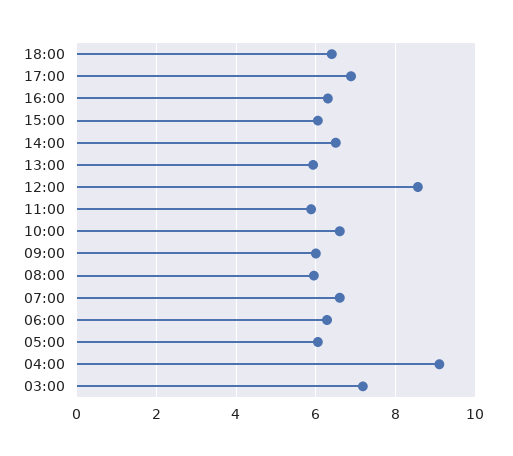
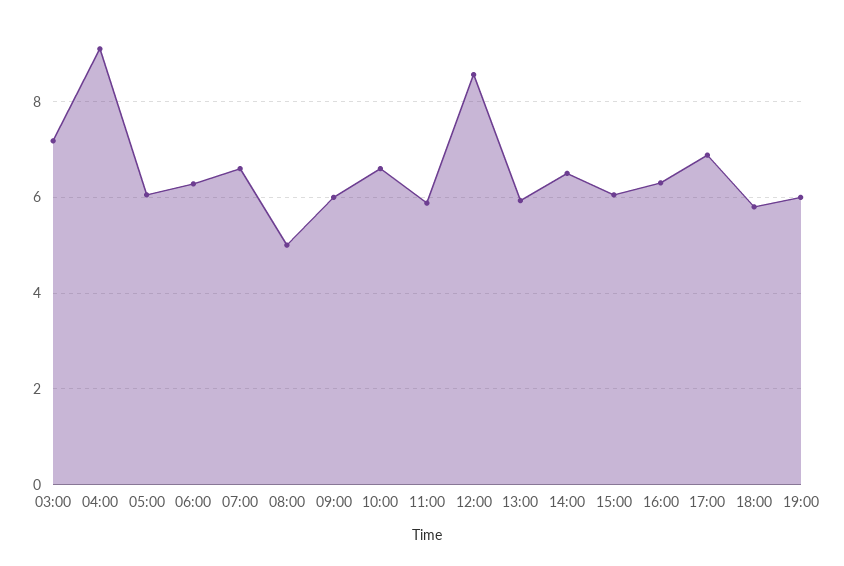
18:00: 6.4 -> 5.8
08:00: 6 -> 5
19:00: none -> 6

